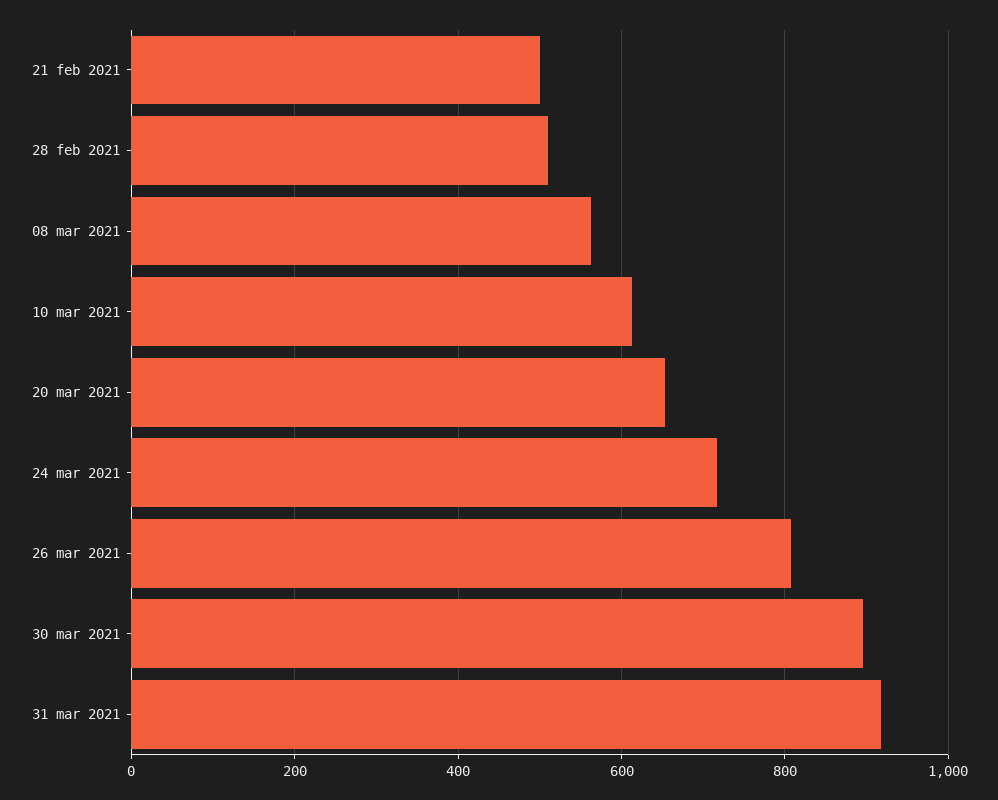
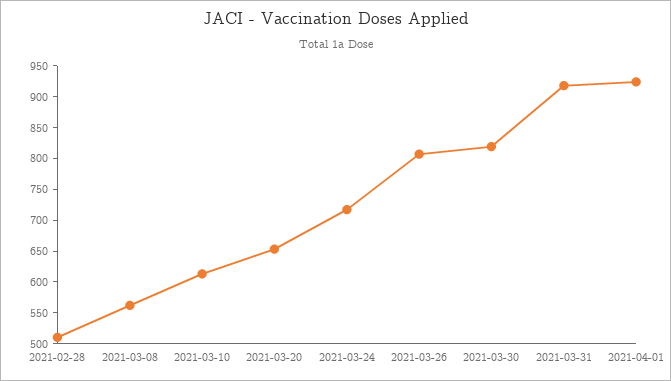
21 feb 2021: 500 -> none
30 mar 2021: 900 -> 825
2021-04-01: none -> 925

